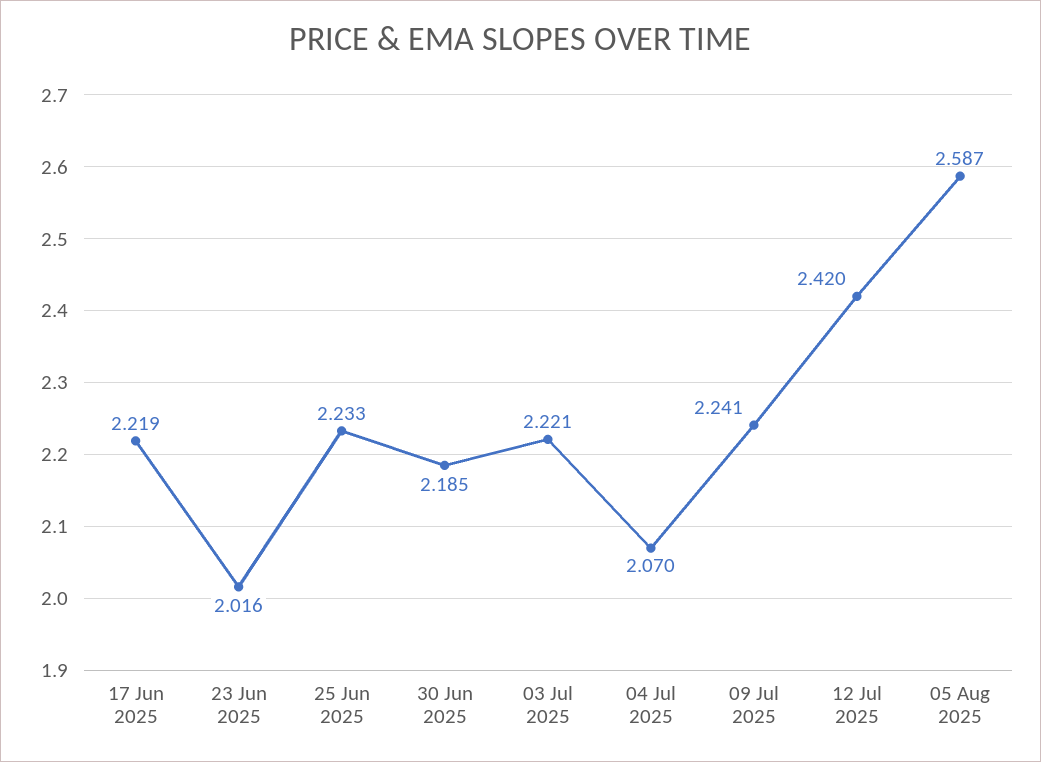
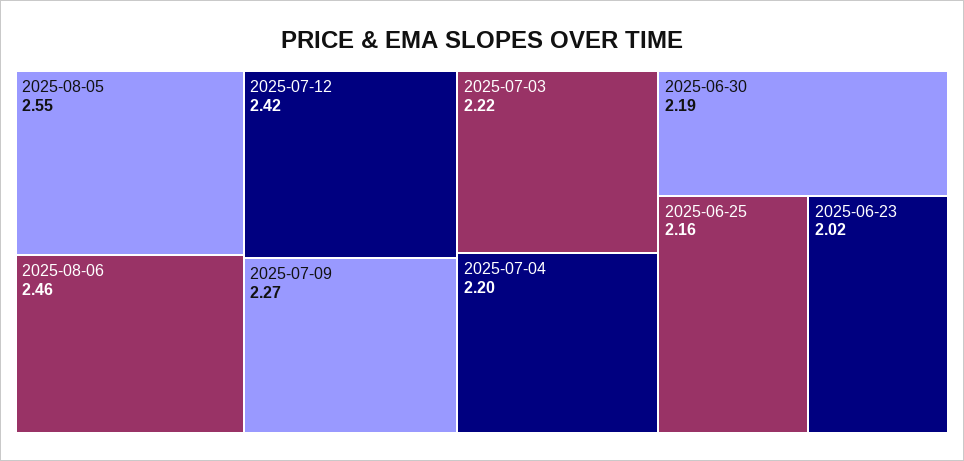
17 Jun 2025: 2.219 -> none
25 Jun 2025: 2.233 -> 2.16
04 Jul 2025: 2.07 -> 2.2
09 Jul 2025: 2.241 -> 2.27
05 Aug 2025: 2.587 -> 2.55
2025-08-06: none -> 2.46

